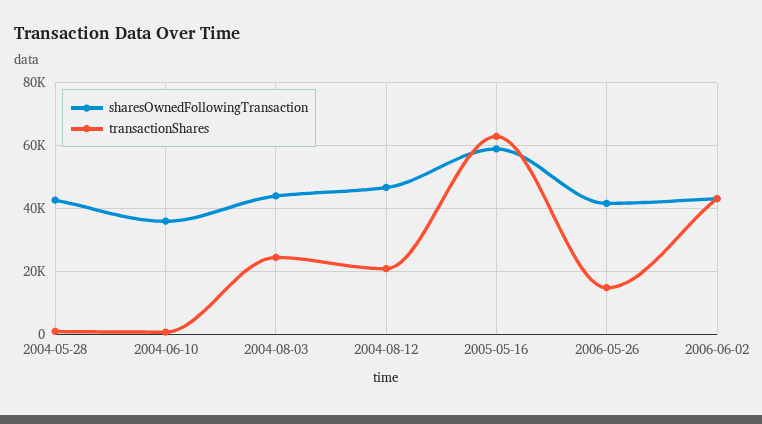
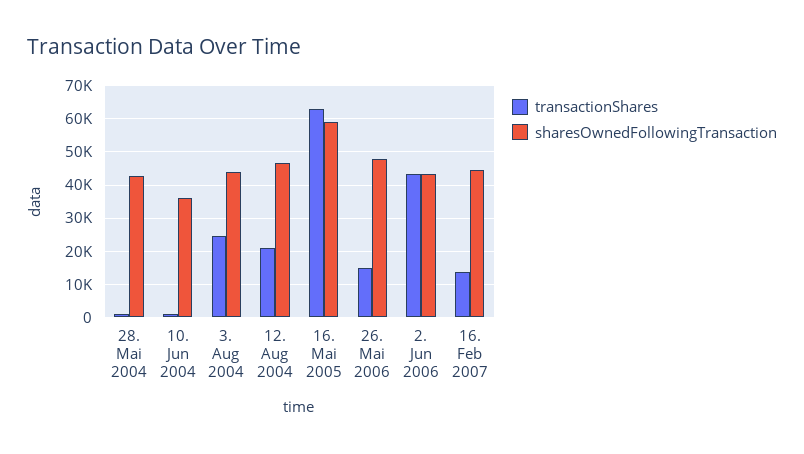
sharesOwnedFollowingTransaction, 2006-05-26: 42000 -> 48000
transactionShares, 16. Feb 2007: none -> 14000
sharesOwnedFollowingTransaction, 16. Feb 2007: none -> 44000

